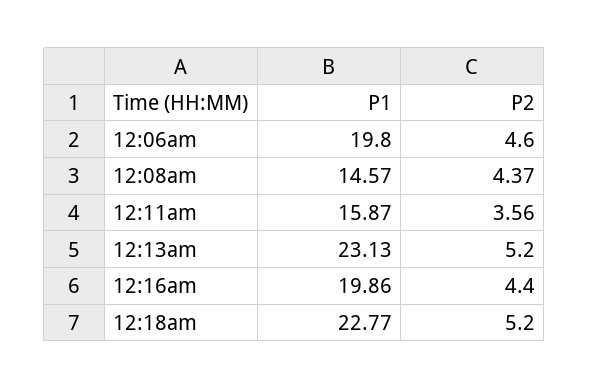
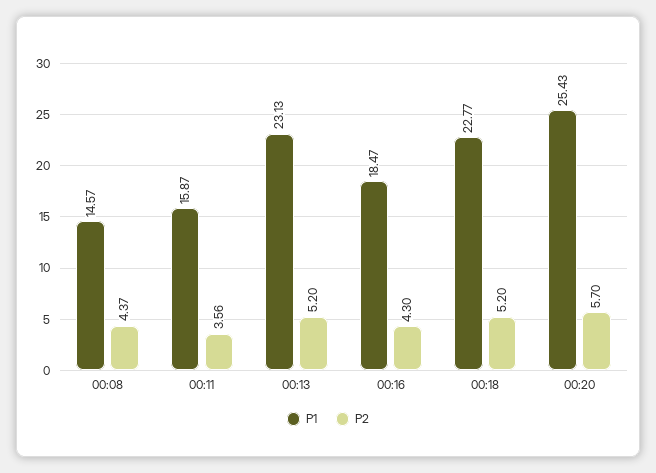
P1, 12:06am: 19.8 -> none
P2, 12:06am: 4.6 -> none
P1, 12:16am: 19.86 -> 18.47
P2, 12:16am: 4.4 -> 4.3
P1, 00:20: none -> 25.43
P2, 00:20: none -> 5.7

